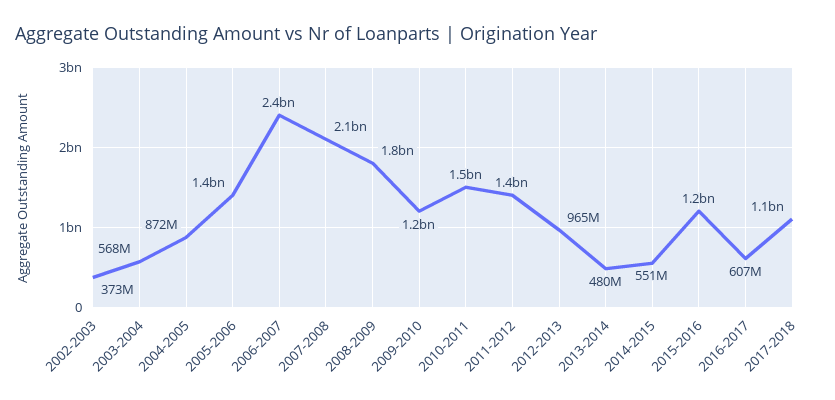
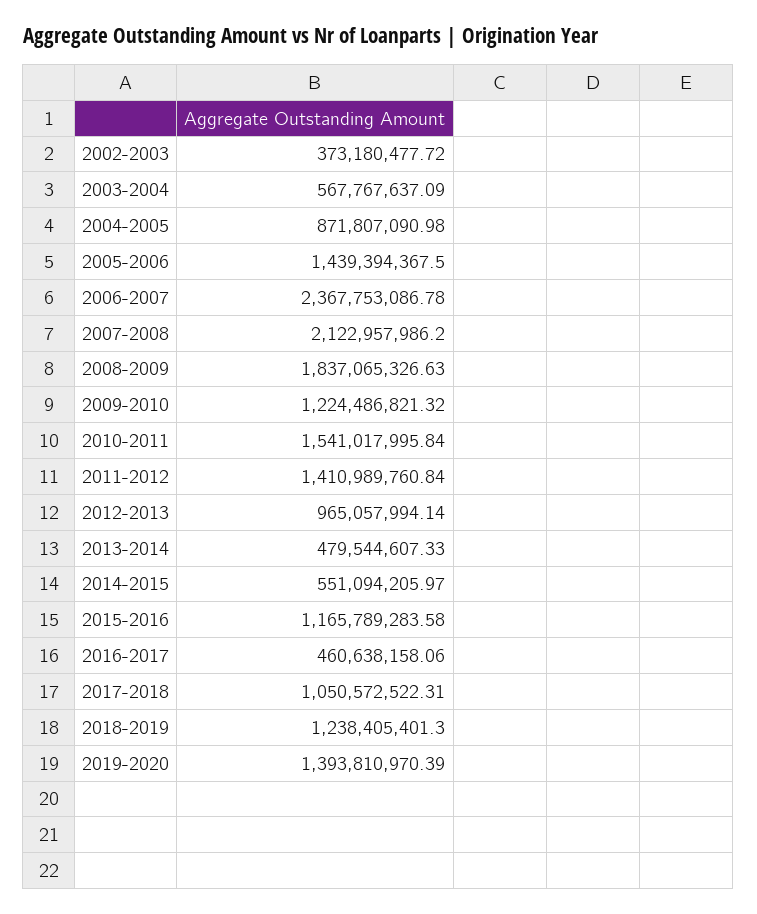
2016-2017: 607000000 -> 460638158.06
2018-2019: none -> 1238405401.3
2019-2020: none -> 1393810970.39

